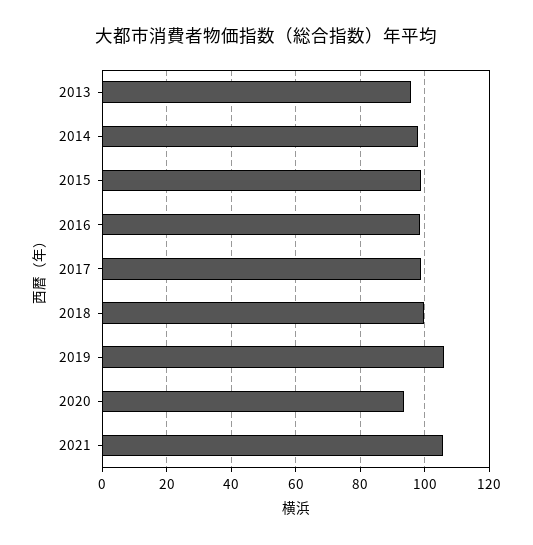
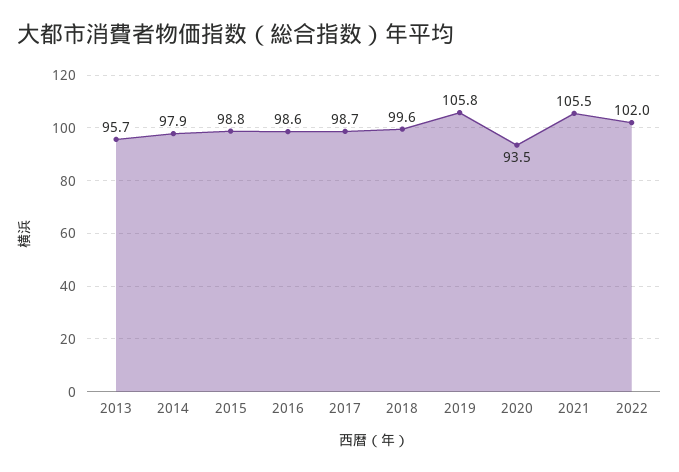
2022: none -> 102

